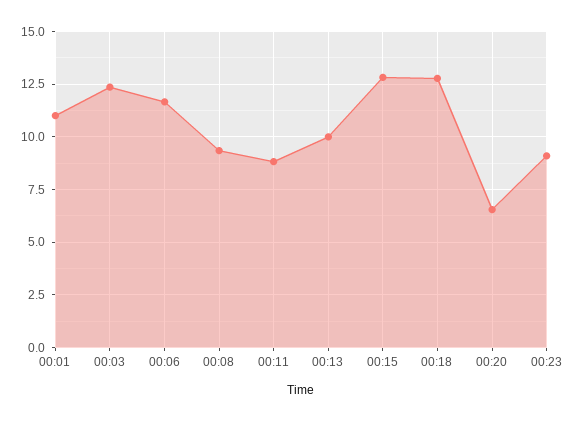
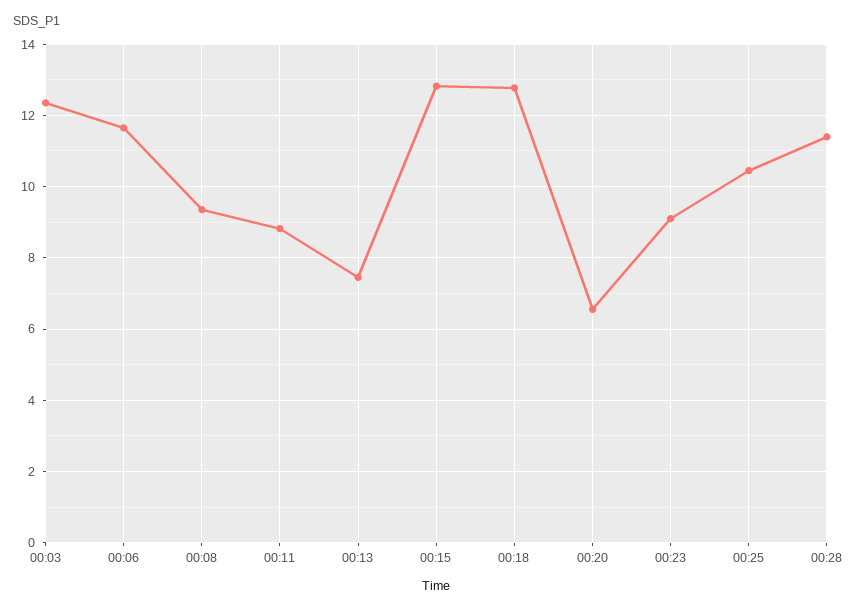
00:01: 11 -> none
00:13: 10 -> 7.4
00:25: none -> 10.4
00:28: none -> 11.4

